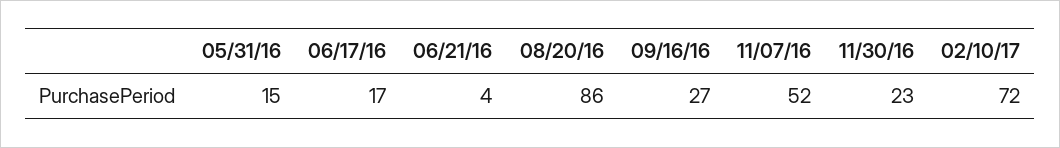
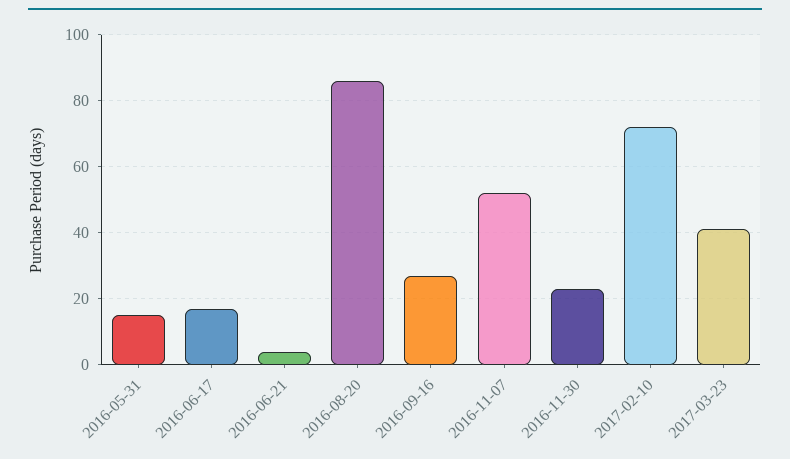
2017-03-23: none -> 40

